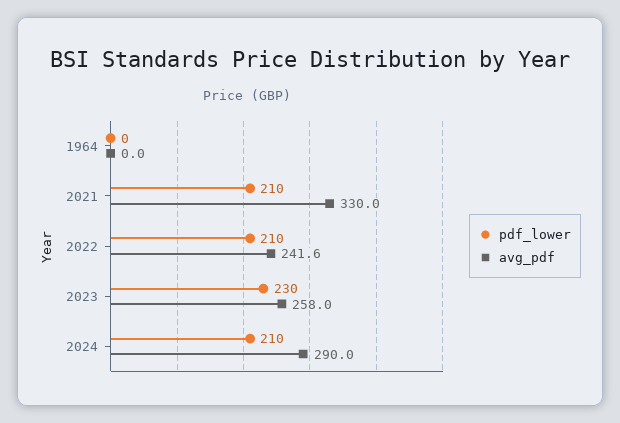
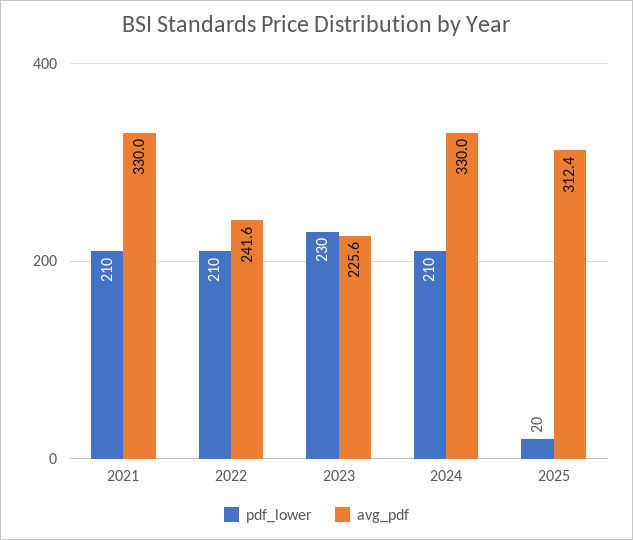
pdf_lower, 1964: 0 -> none
avg_pdf, 1964: 0 -> none
avg_pdf, 2023: 258 -> 225.6
avg_pdf, 2024: 290 -> 330
pdf_lower, 2025: none -> 20
avg_pdf, 2025: none -> 312.4

